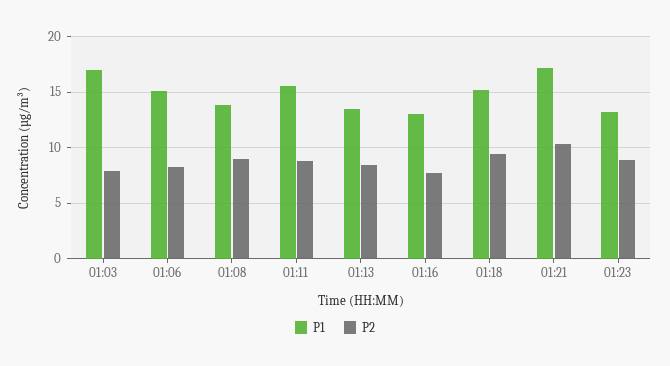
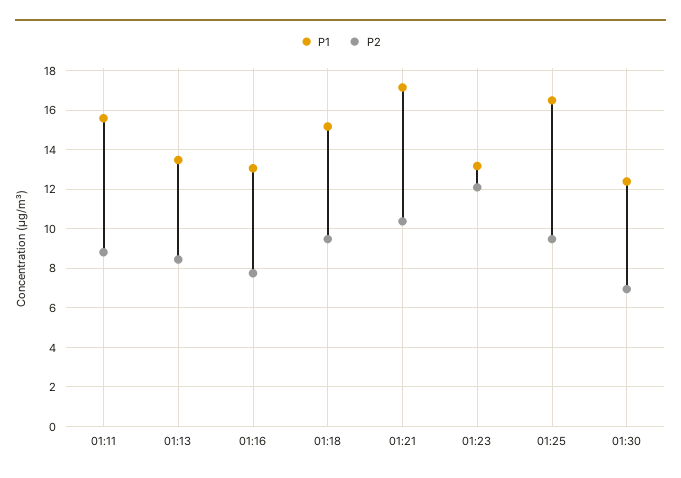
P1, 01:03: 17 -> none
P2, 01:03: 8 -> none
P1, 01:06: 15 -> none
P2, 01:06: 8 -> none
P1, 01:08: 14 -> none
P2, 01:08: 9 -> none
P2, 01:23: 9 -> 12
P1, 01:25: none -> 16.5
P2, 01:25: none -> 9.5
P1, 01:30: none -> 12.5
P2, 01:30: none -> 7

